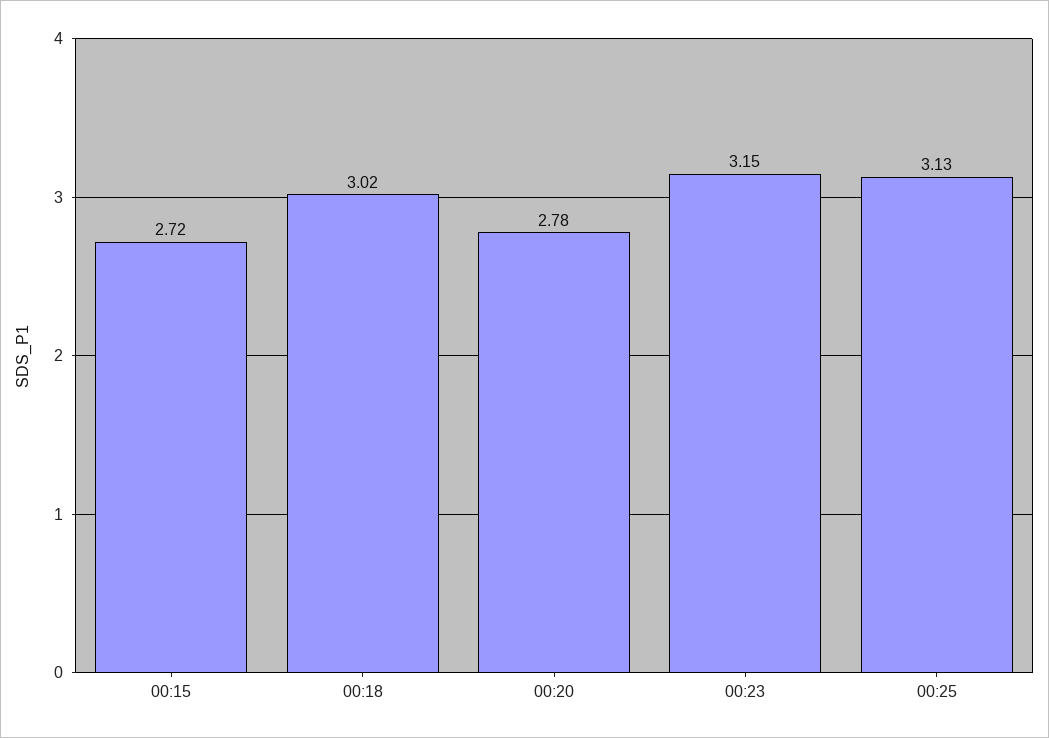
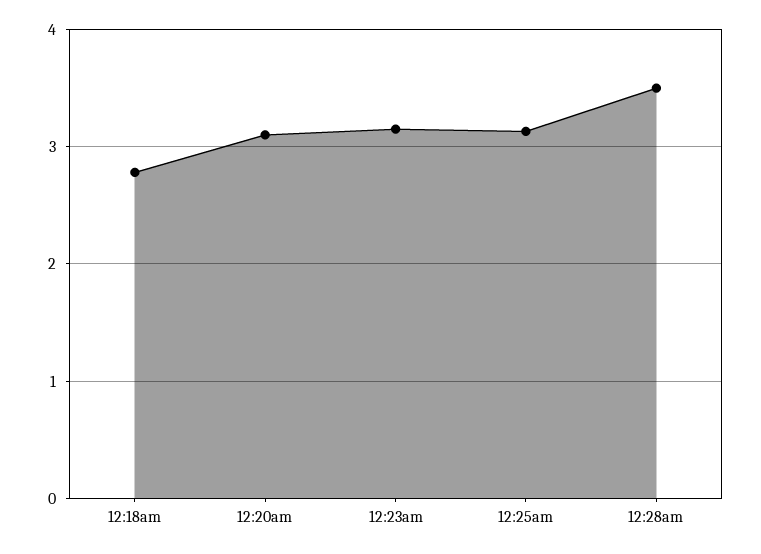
00:15: 2.72 -> none
00:18: 3.02 -> 2.8
00:20: 2.78 -> 3.1
12:28am: none -> 3.5

